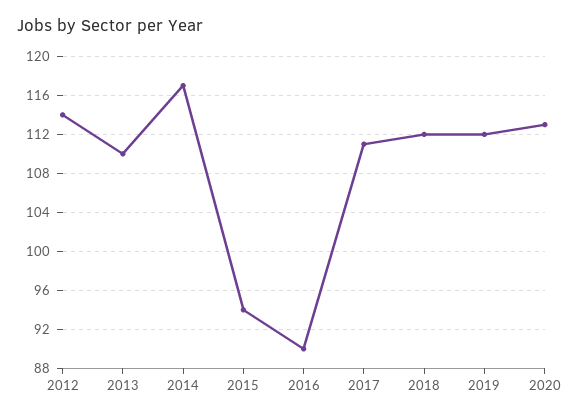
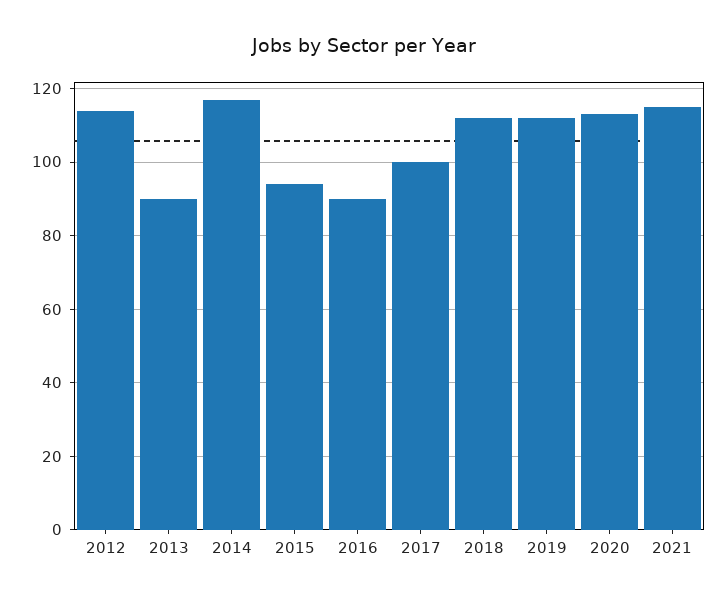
2013: 110 -> 90
2017: 111 -> 100
2021: none -> 115

